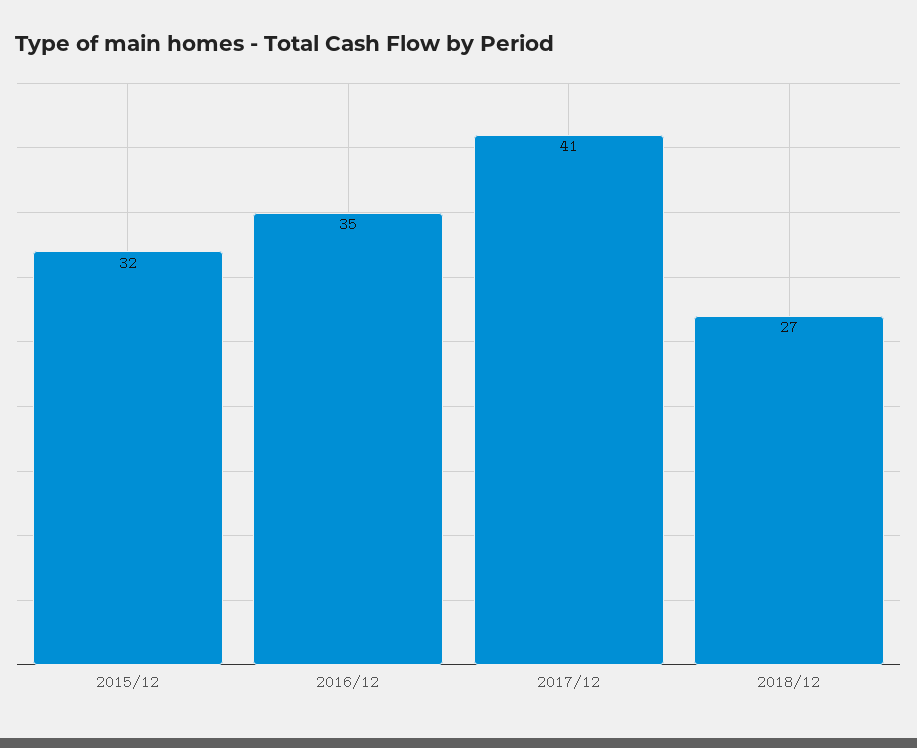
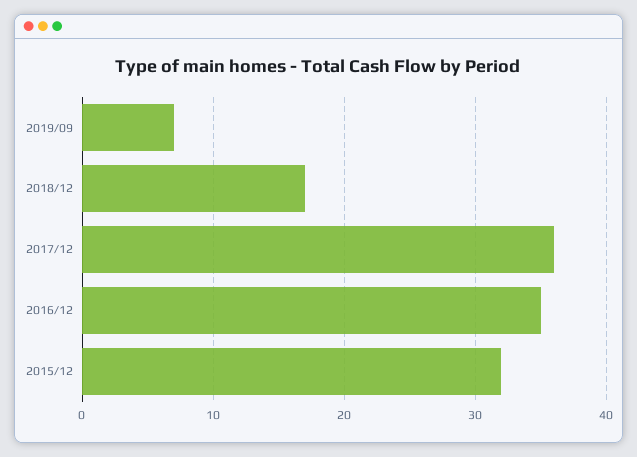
2017/12: 41 -> 36
2018/12: 27 -> 17
2019/09: none -> 7

